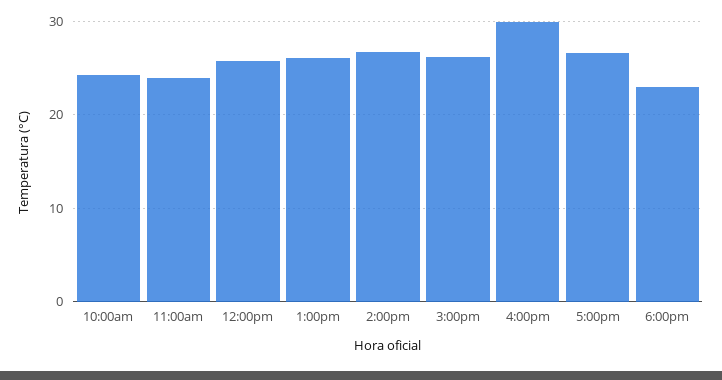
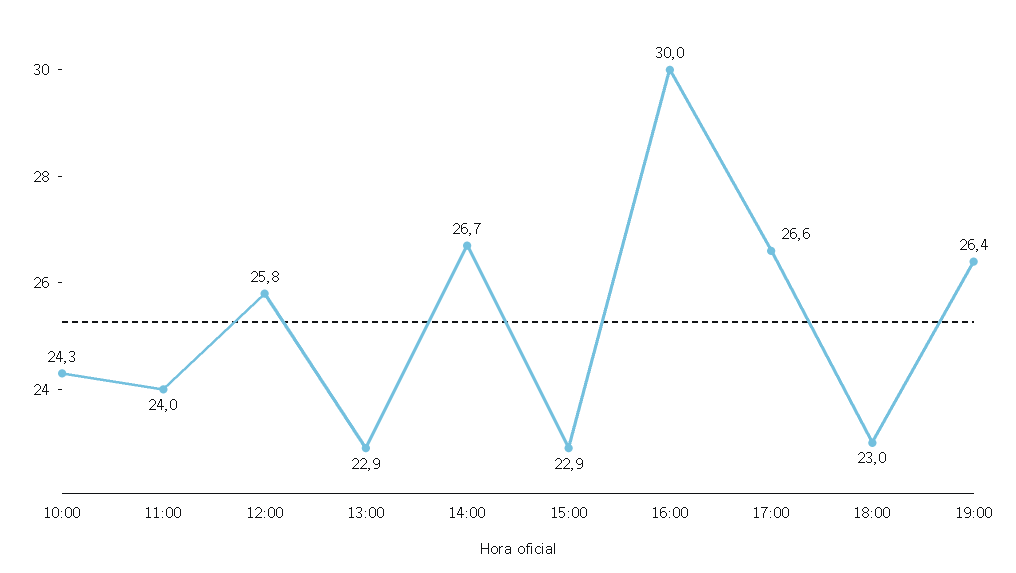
1:00pm: 26 -> 22.9
3:00pm: 26 -> 22.9
19:00: none -> 26.4

